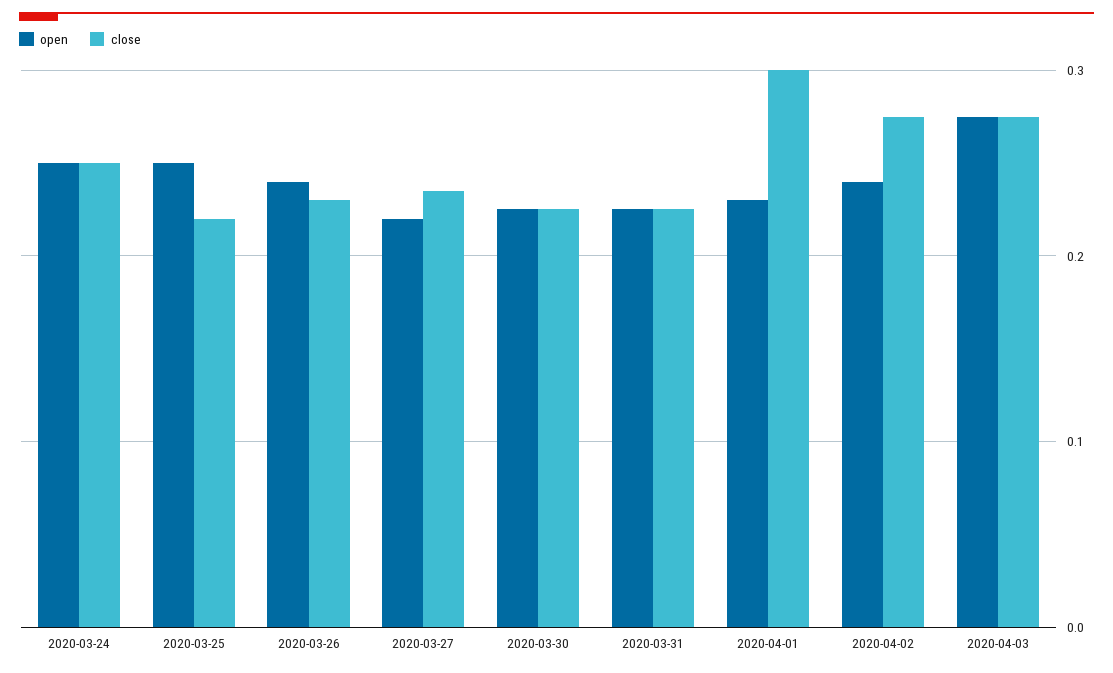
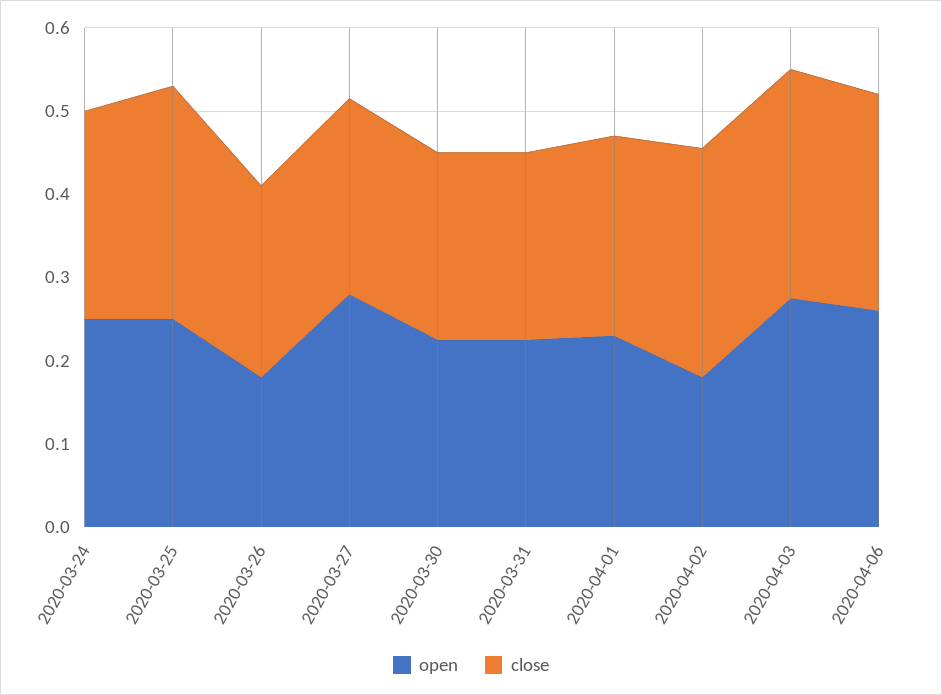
close, 2020-03-25: 0.22 -> 0.28
open, 2020-03-26: 0.24 -> 0.18
open, 2020-03-27: 0.22 -> 0.28
close, 2020-04-01: 0.3 -> 0.24
open, 2020-04-02: 0.24 -> 0.18
open, 2020-04-06: none -> 0.26
close, 2020-04-06: none -> 0.26

